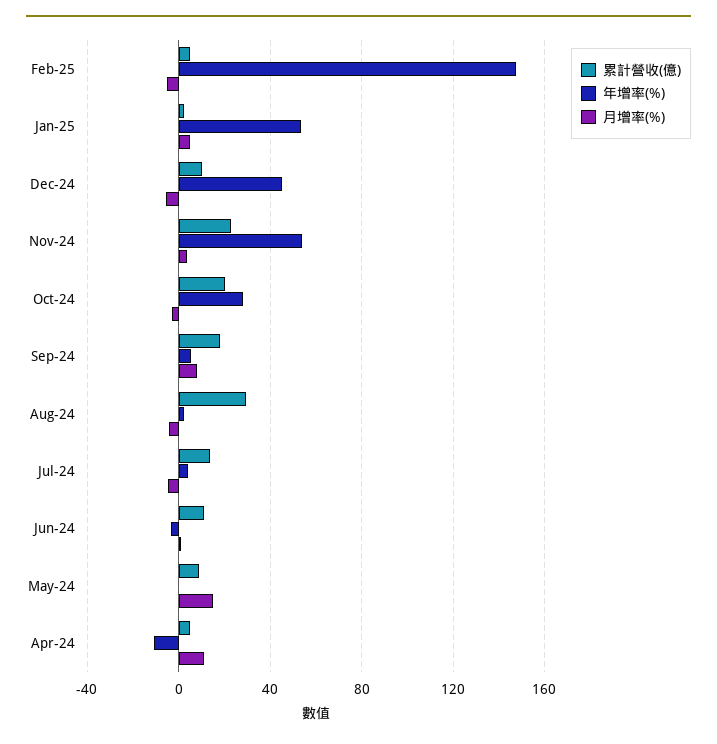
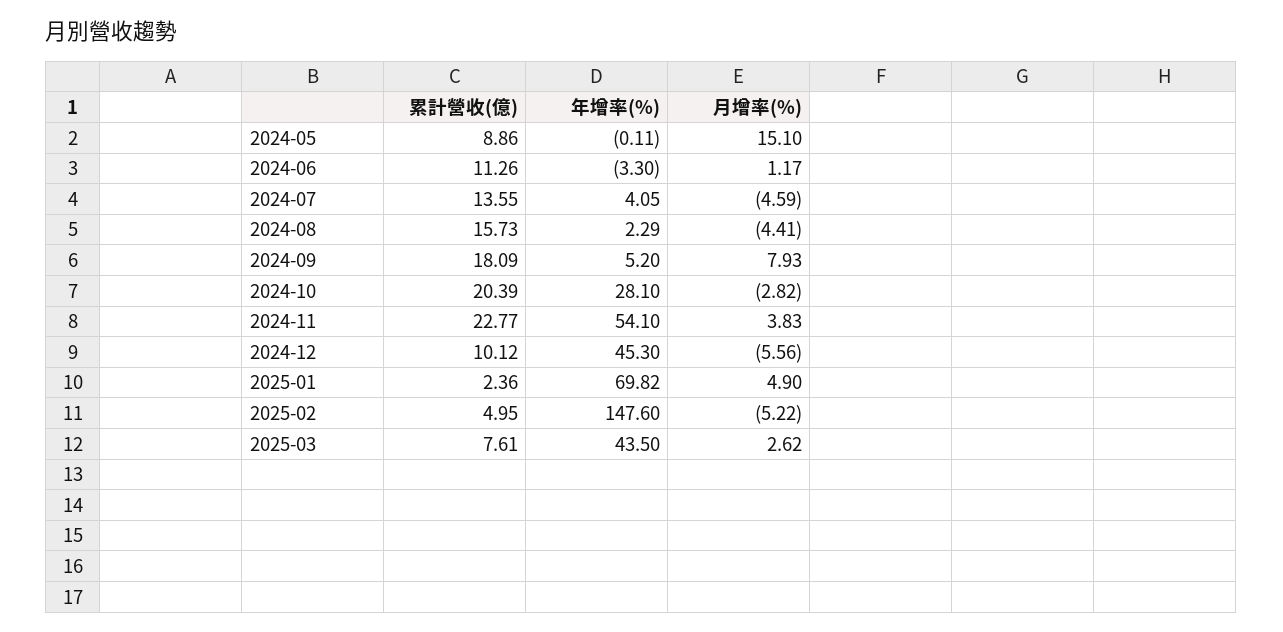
年增率(%), Jan-25: 55 -> 69.82
累計營收(億), Aug-24: 30 -> 15.73
累計營收(億), Apr-24: 5 -> none
年增率(%), Apr-24: -10 -> none
月增率(%), Apr-24: 10 -> none
累計營收(億), 2025-03: none -> 7.61
年增率(%), 2025-03: none -> 43.5
月增率(%), 2025-03: none -> 2.62

